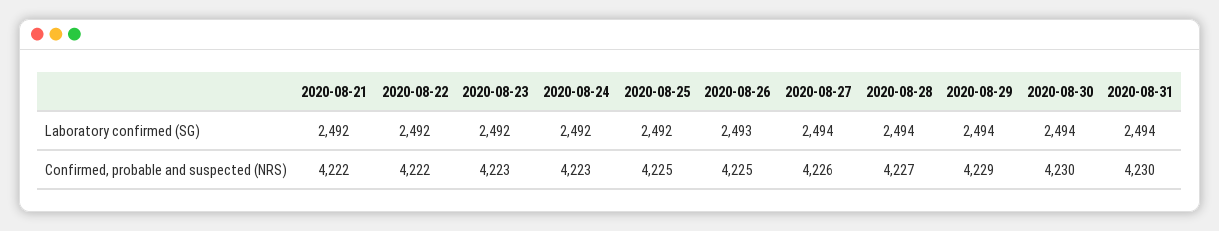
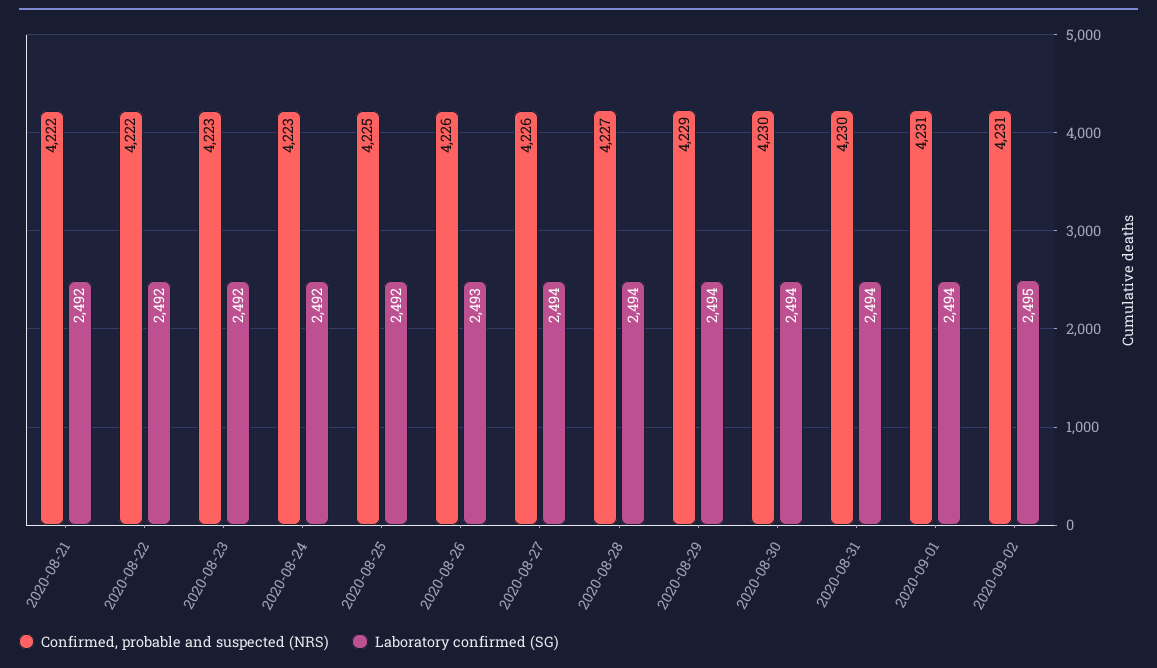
Confirmed, probable and suspected (NRS), 2020-08-26: 4225 -> 4226
Confirmed, probable and suspected (NRS), 2020-09-01: none -> 4231
Laboratory confirmed (SG), 2020-09-01: none -> 2494
Confirmed, probable and suspected (NRS), 2020-09-02: none -> 4231
Laboratory confirmed (SG), 2020-09-02: none -> 2495

